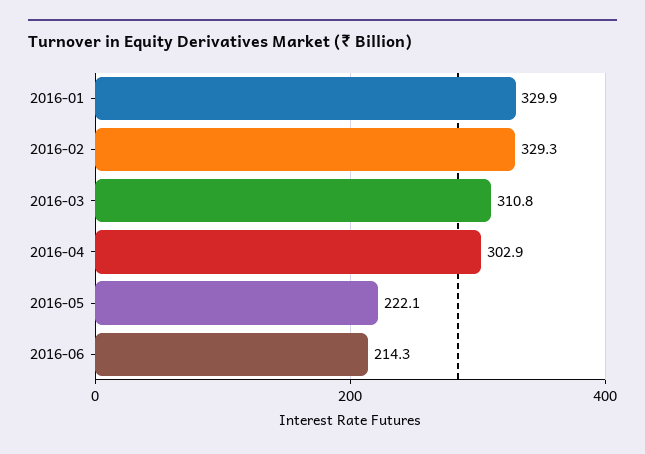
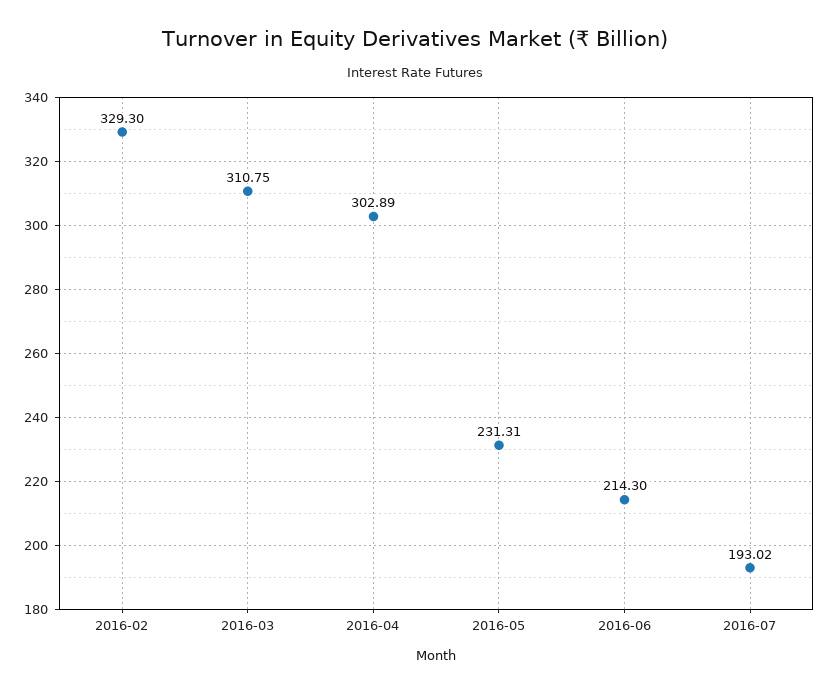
2016-01: 329.9 -> none
2016-05: 222.1 -> 231.31
2016-07: none -> 193.02

